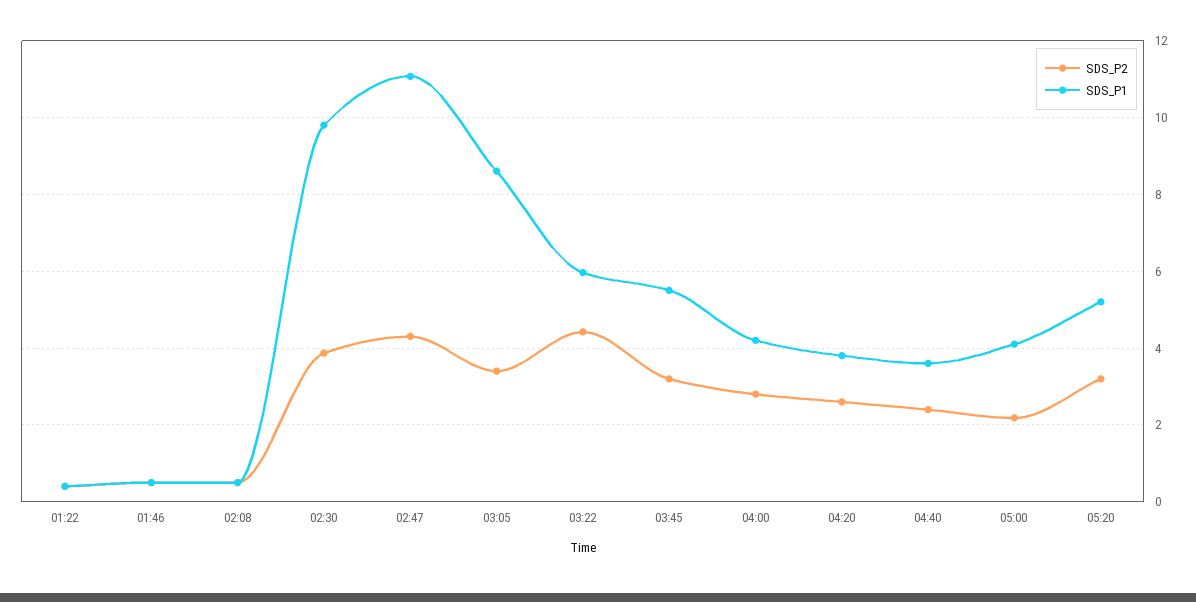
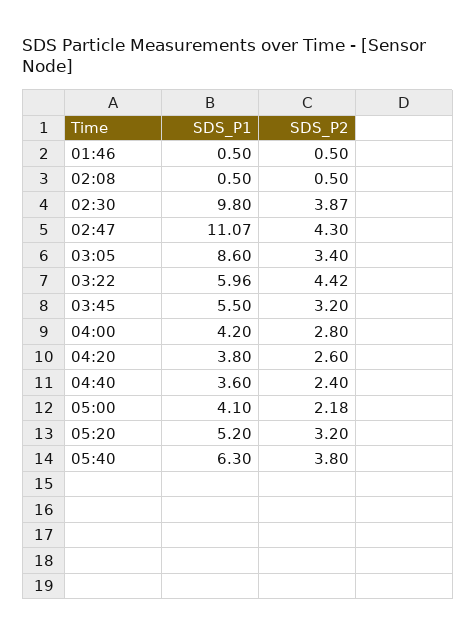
SDS_P2, 01:22: 0.4 -> none
SDS_P1, 01:22: 0.4 -> none
SDS_P1, 05:40: none -> 6.3
SDS_P2, 05:40: none -> 3.8

